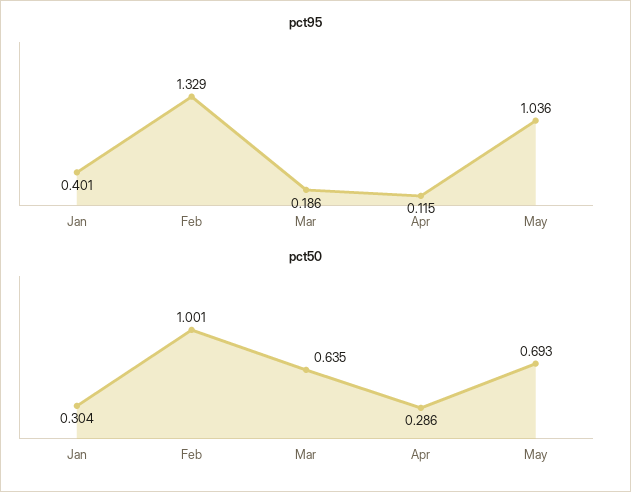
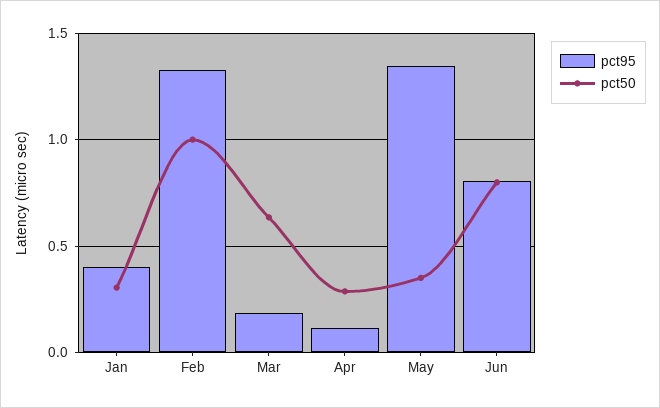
pct95, May: 1.036 -> 1.35
pct50, May: 0.693 -> 0.35
pct95, Jun: none -> 0.8
pct50, Jun: none -> 0.8

